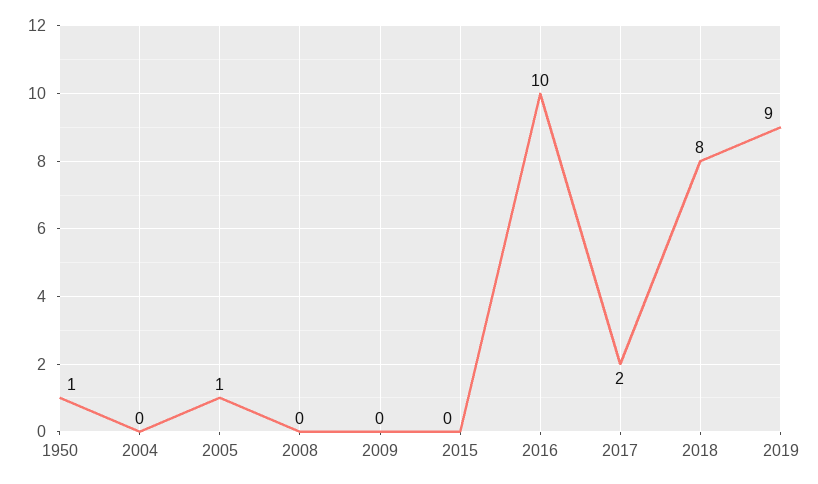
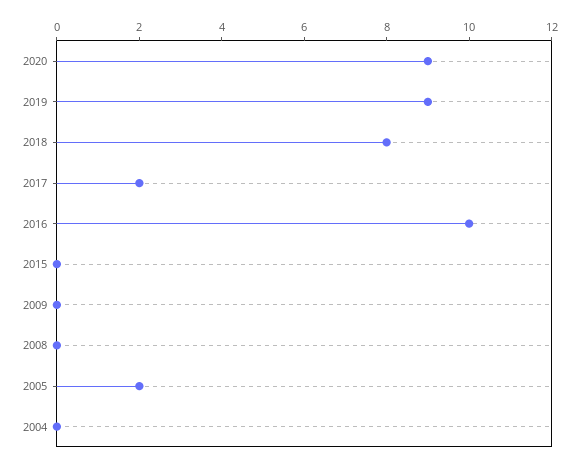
1950: 1 -> none
2005: 1 -> 2
2020: none -> 9

